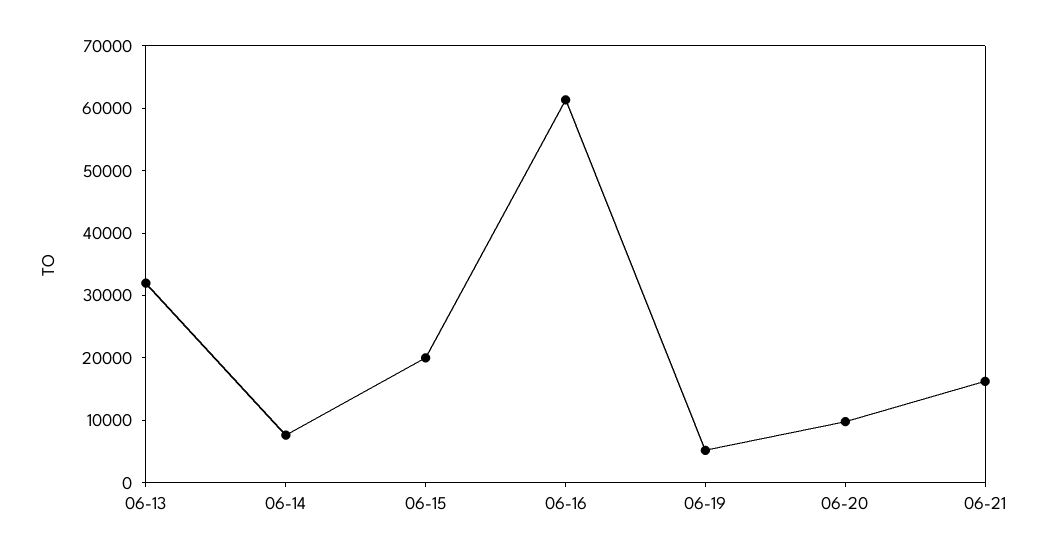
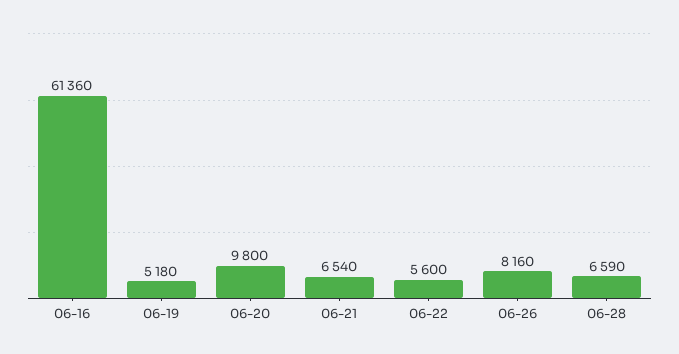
06-13: 32000 -> none
06-14: 8000 -> none
06-15: 20000 -> none
06-21: 16000 -> 6540
06-22: none -> 5600
06-26: none -> 8160
06-28: none -> 6590

